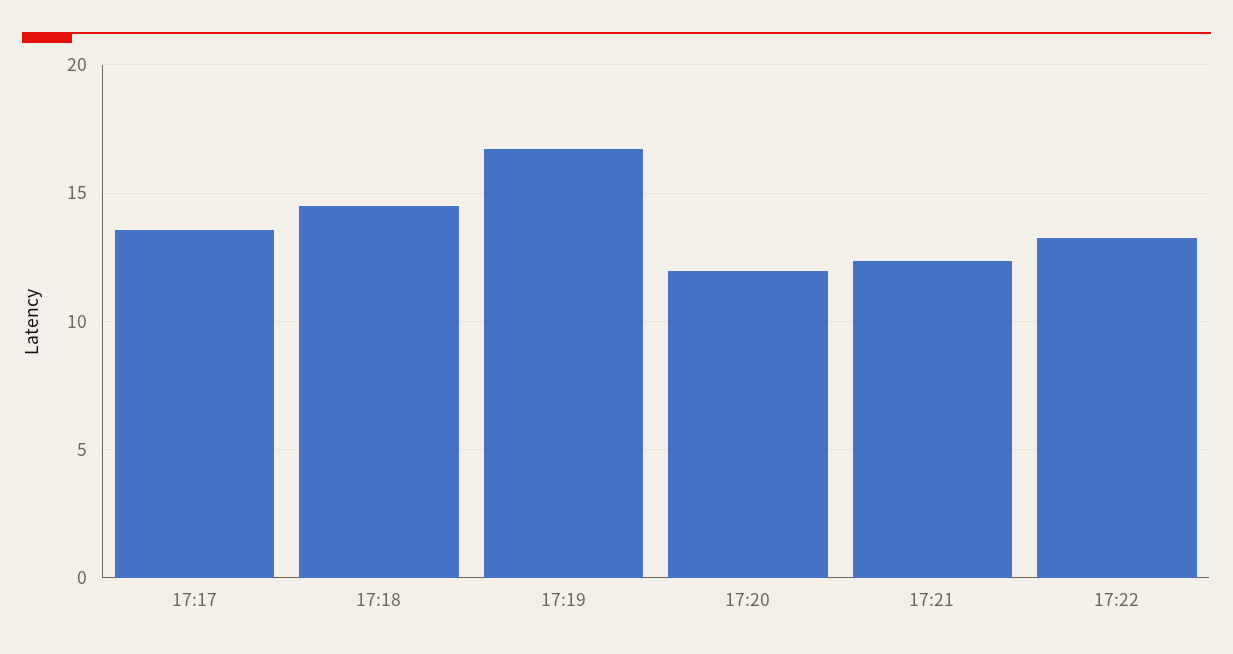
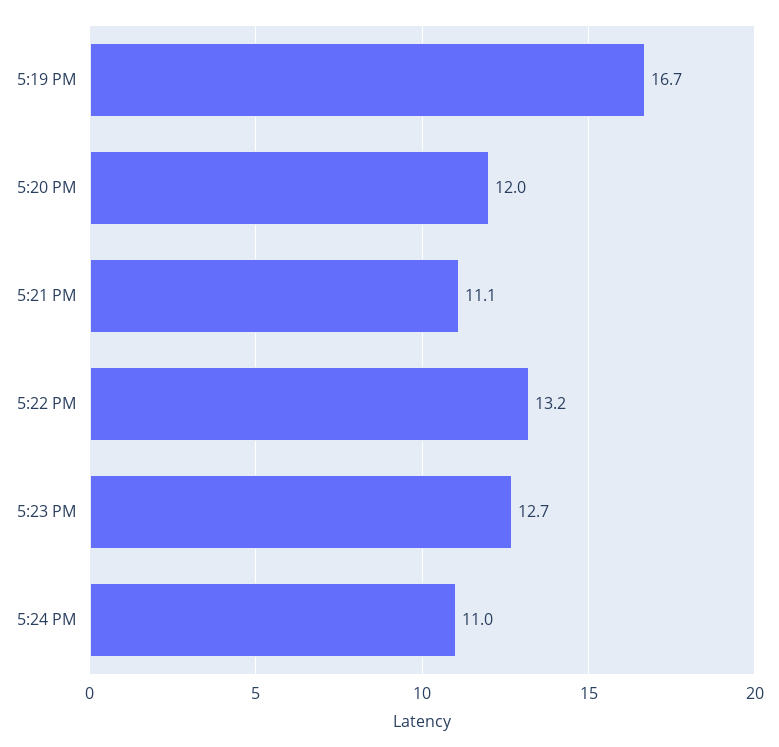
17:17: 13.5 -> none
17:18: 14.5 -> none
17:21: 12.5 -> 11.1
5:23 PM: none -> 12.7
5:24 PM: none -> 11

